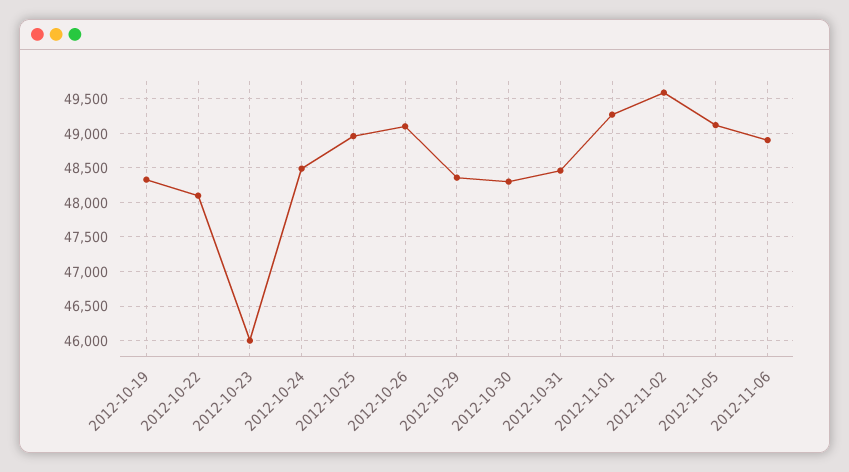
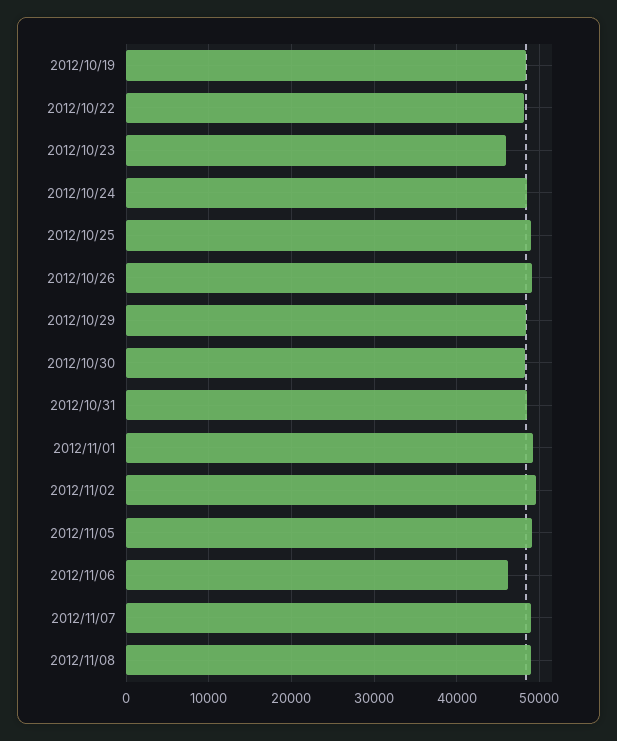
2012-11-06: 48900 -> 46000
2012/11/07: none -> 49000
2012/11/08: none -> 49000

